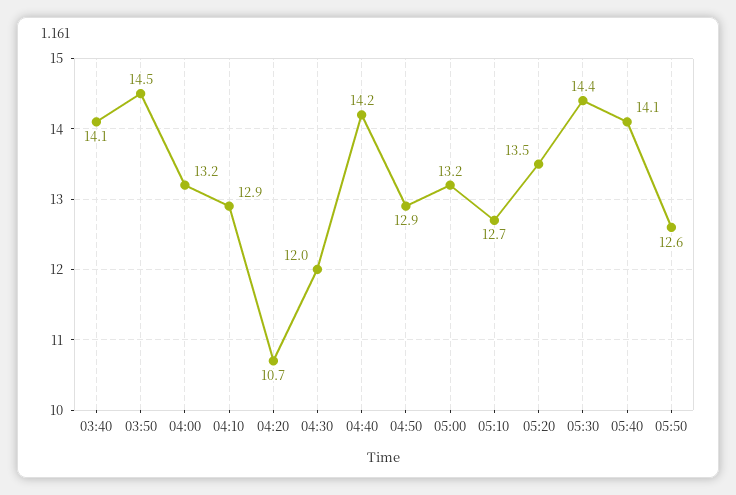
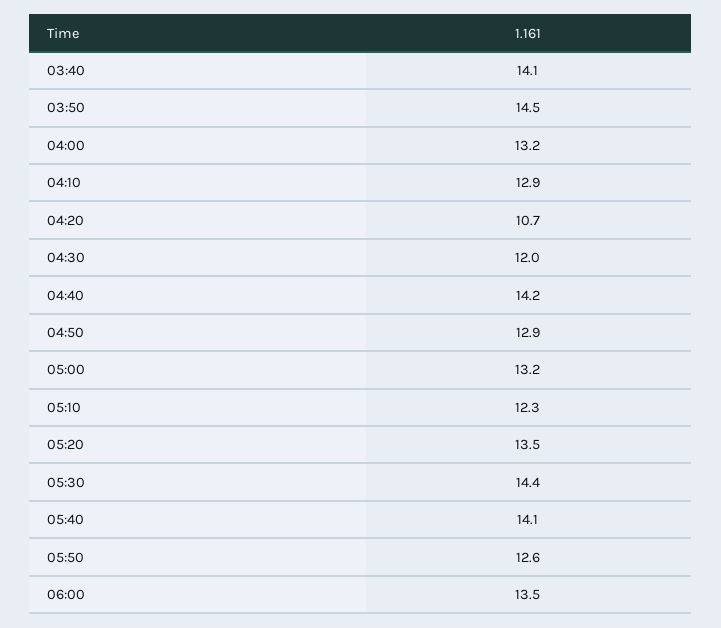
05:10: 12.7 -> 12.3
06:00: none -> 13.5

